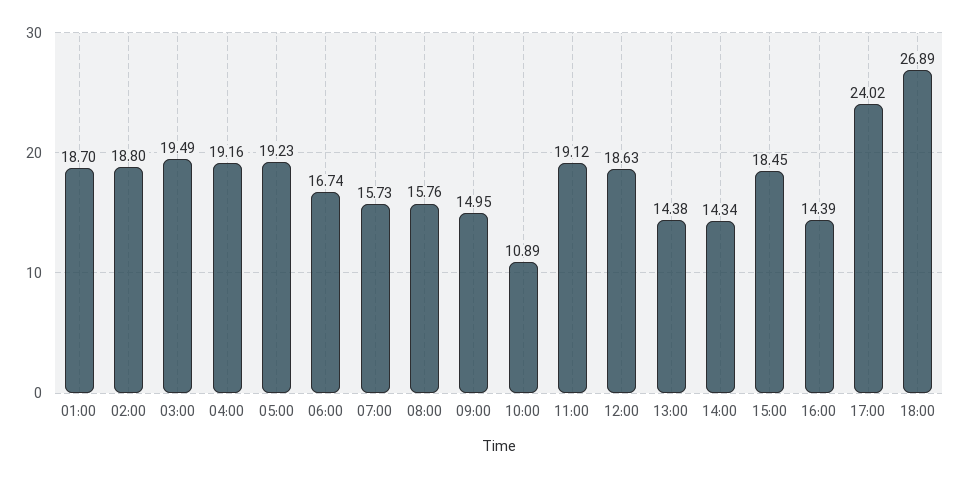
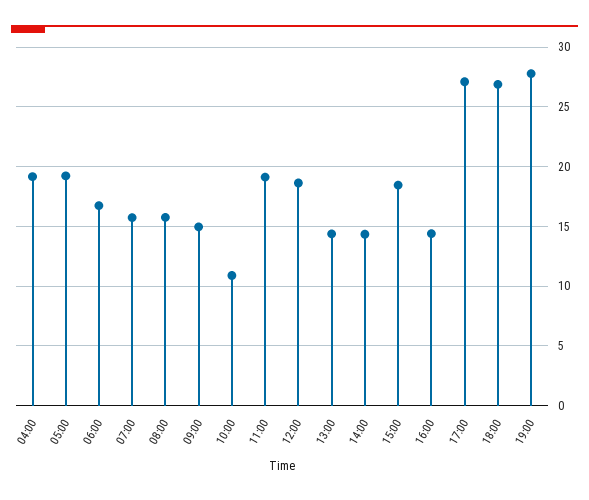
01:00: 18.7 -> none
02:00: 18.8 -> none
03:00: 19.49 -> none
17:00: 24.02 -> 27
19:00: none -> 28

